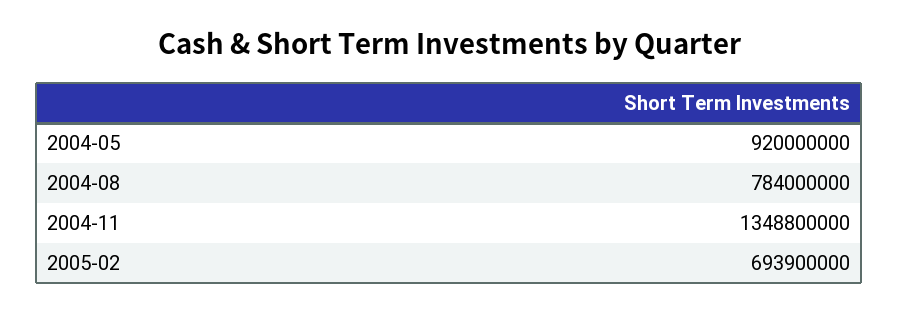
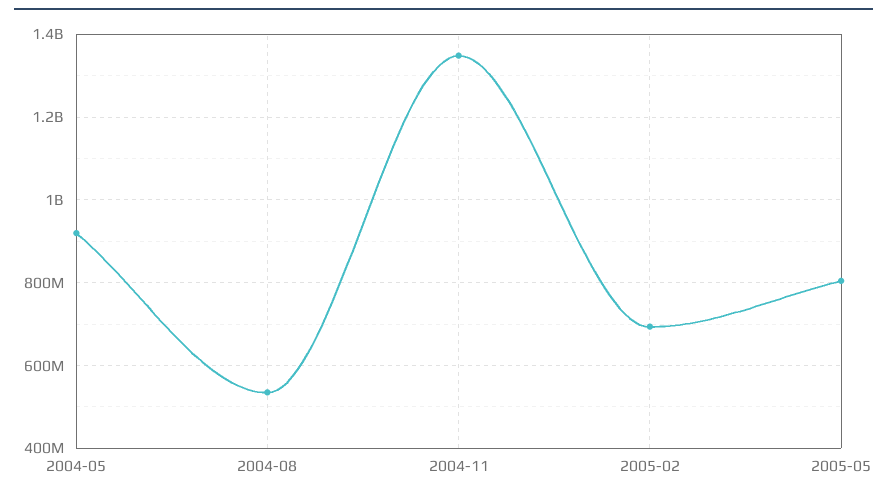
2004-08: 784000000 -> 540000000
2005-05: none -> 800000000

